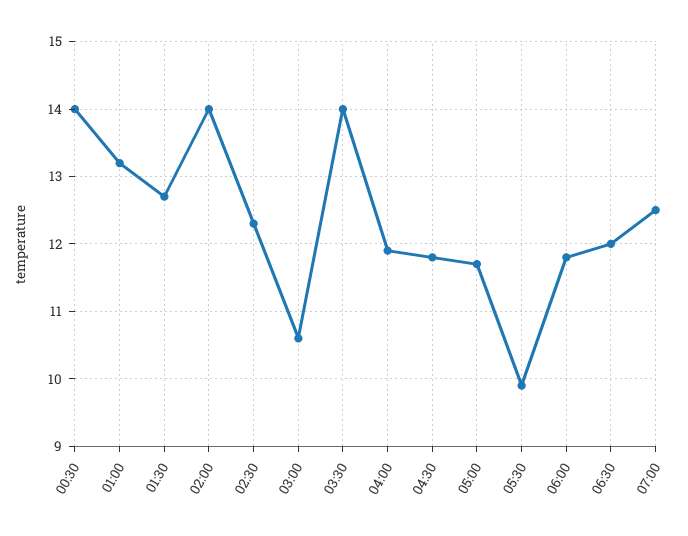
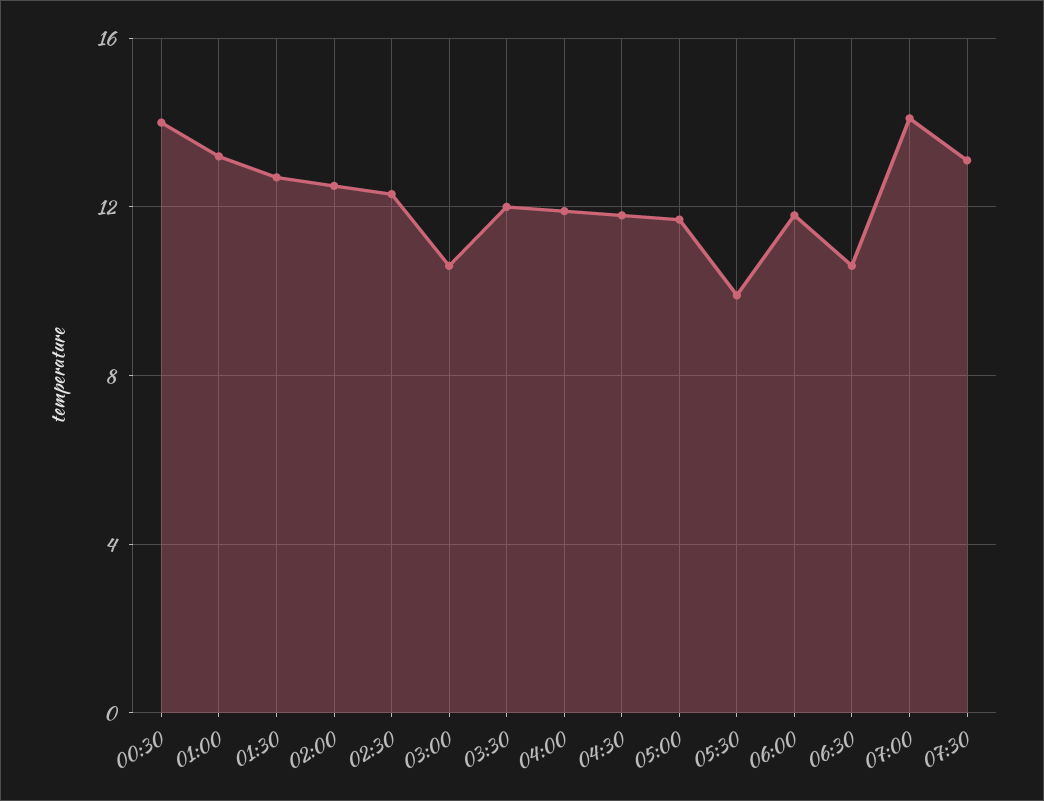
02:00: 14 -> 12.5
03:30: 14 -> 12
06:30: 12 -> 10.5
07:00: 12.5 -> 14
07:30: none -> 13

